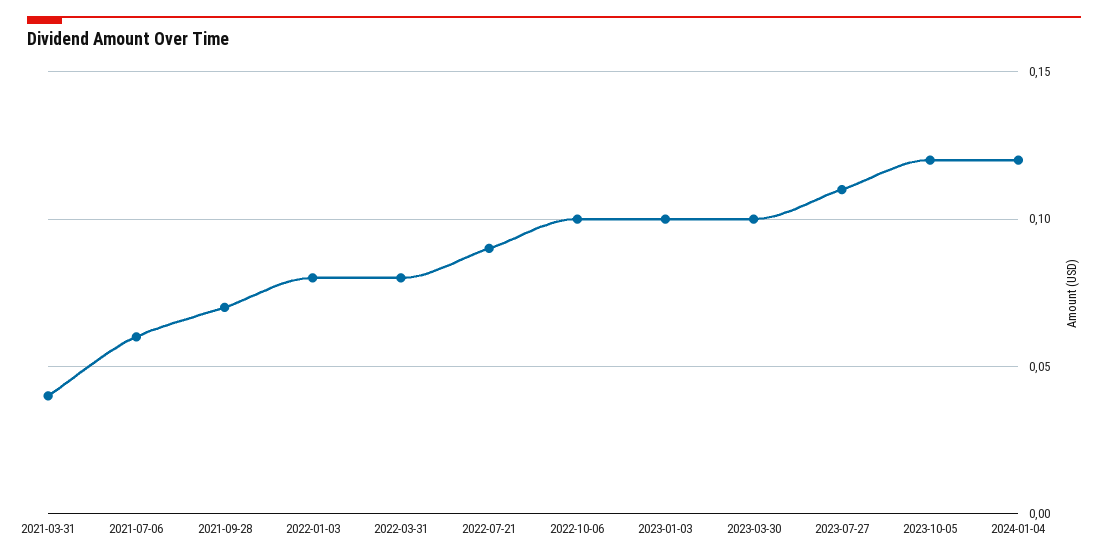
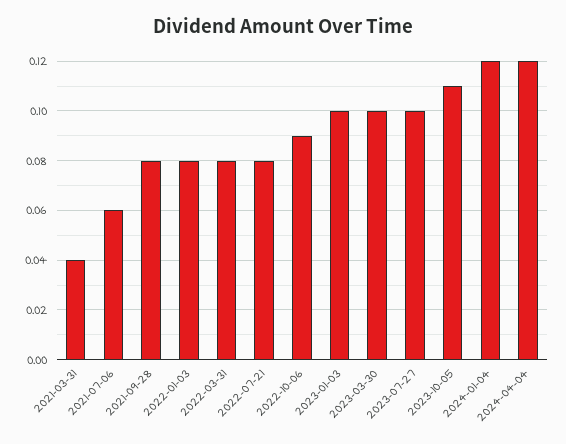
2021-09-28: 0.07 -> 0.08
2022-07-21: 0.09 -> 0.08
2022-10-06: 0.1 -> 0.09
2023-07-27: 0.11 -> 0.1
2023-10-05: 0.12 -> 0.11
2024-04-04: none -> 0.12

